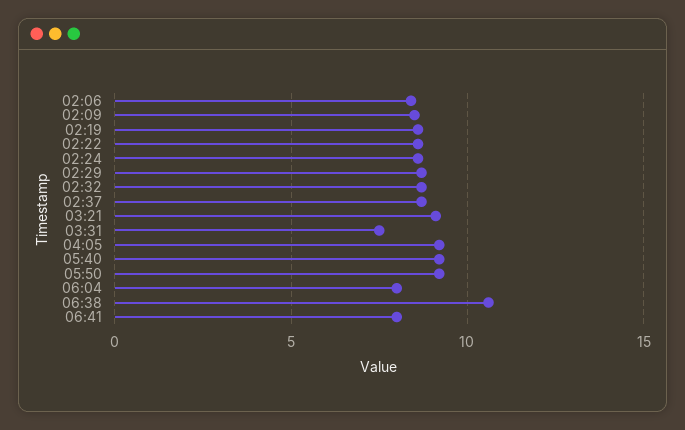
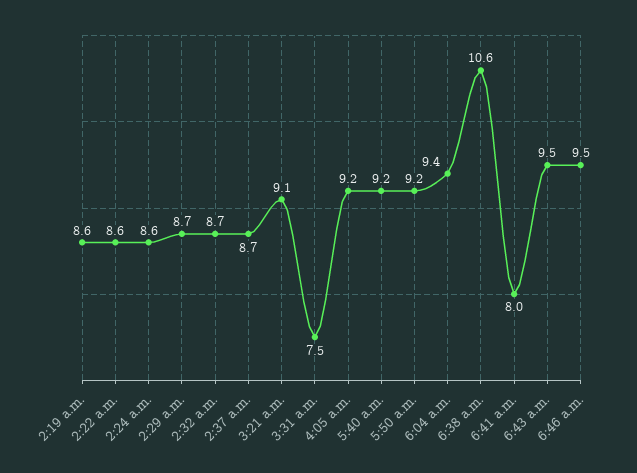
02:06: 8.5 -> none
02:09: 8.5 -> none
06:04: 8 -> 9.4
6:43 a.m.: none -> 9.5
6:46 a.m.: none -> 9.5

